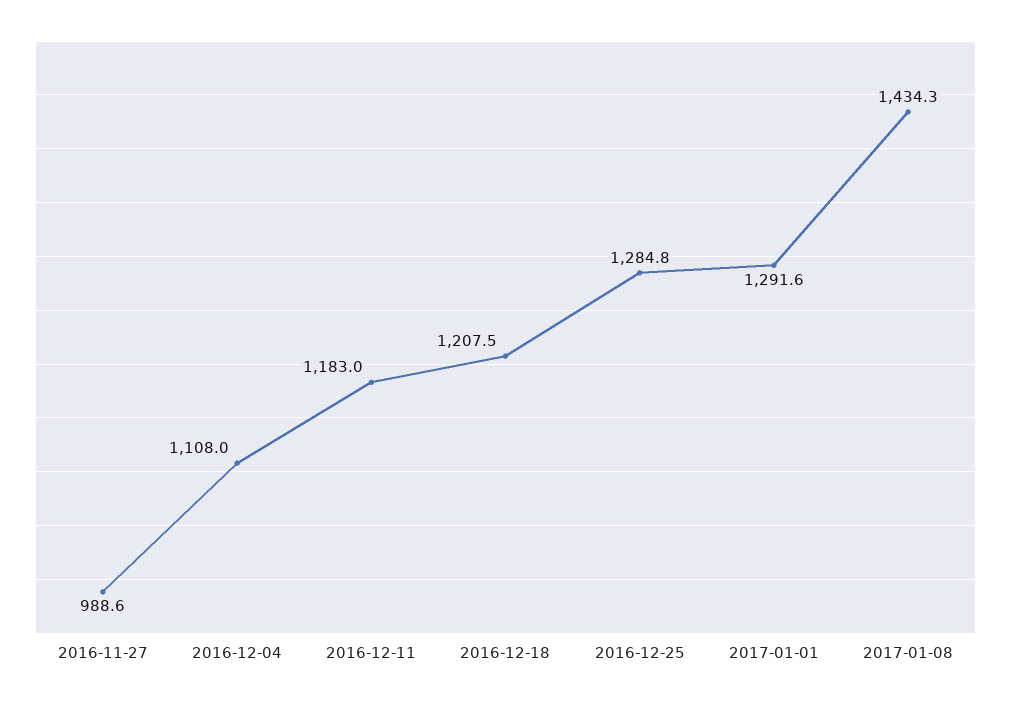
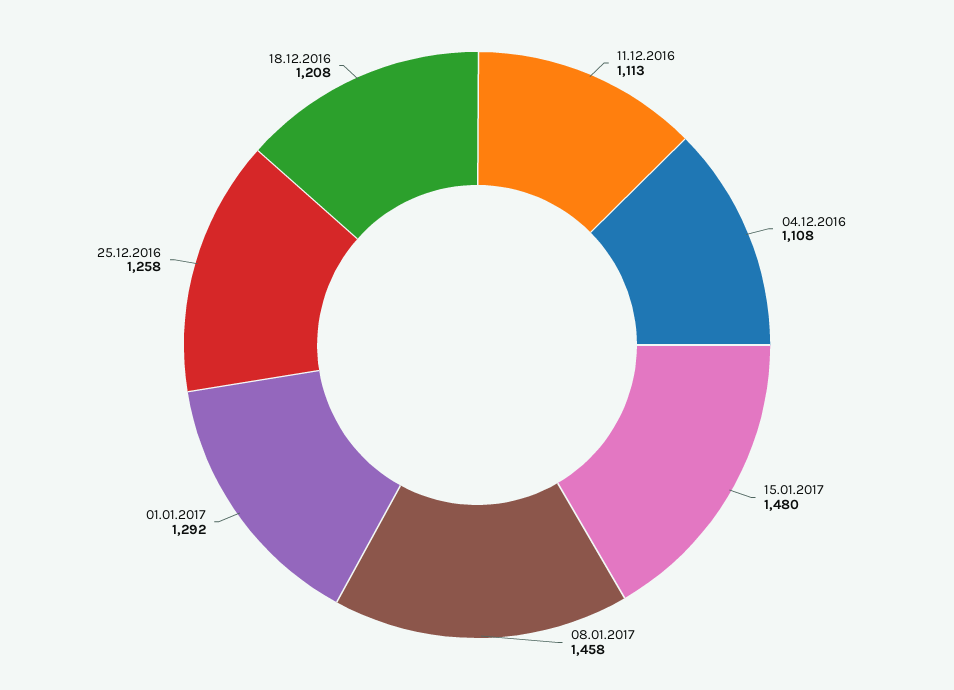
2016-11-27: 988.6 -> none
2016-12-11: 1183 -> 1113
2016-12-25: 1284.8 -> 1258
2017-01-08: 1434.3 -> 1458
15.01.2017: none -> 1480

